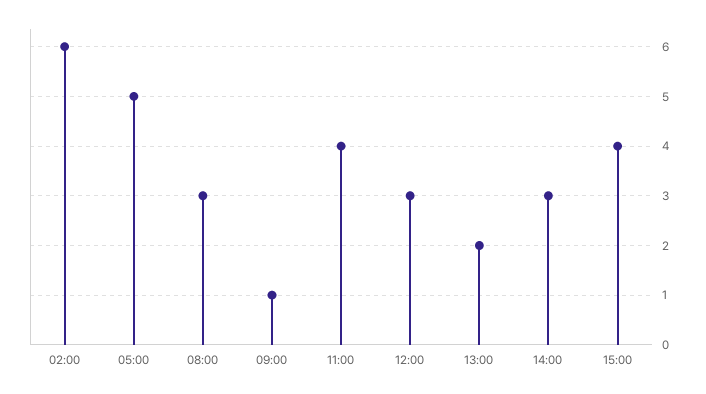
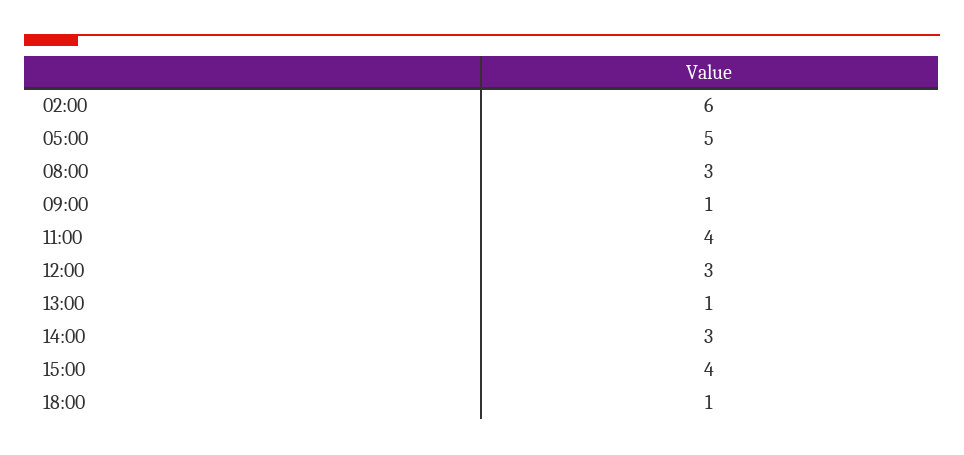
13:00: 2 -> 1
18:00: none -> 1

